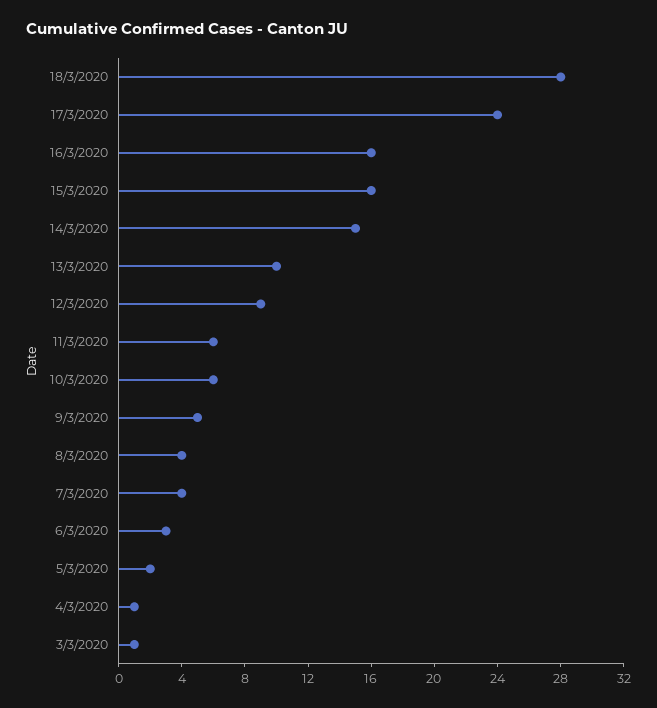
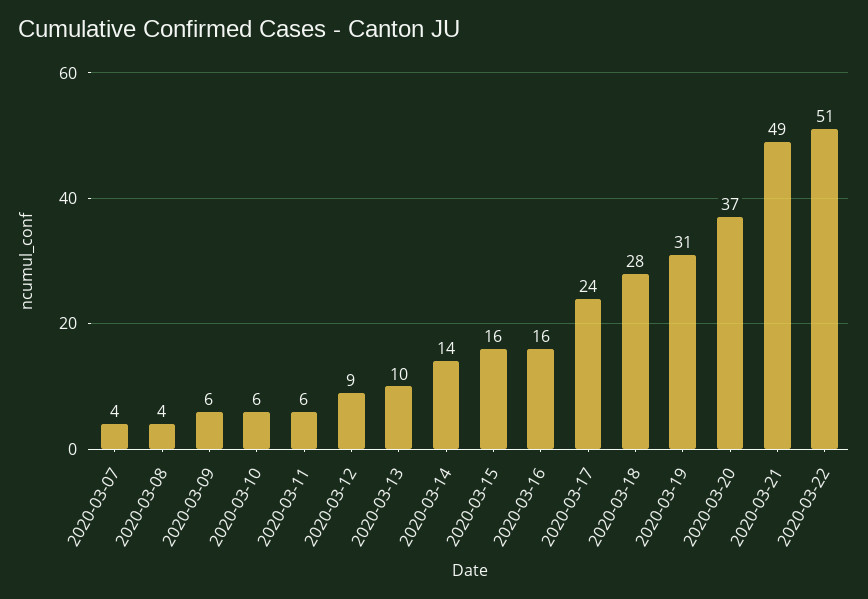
14/3/2020: 15 -> 14
9/3/2020: 5 -> 6
6/3/2020: 3 -> none
5/3/2020: 2 -> none
4/3/2020: 1 -> none
3/3/2020: 1 -> none
2020-03-19: none -> 31
2020-03-20: none -> 37
2020-03-21: none -> 49
2020-03-22: none -> 51

